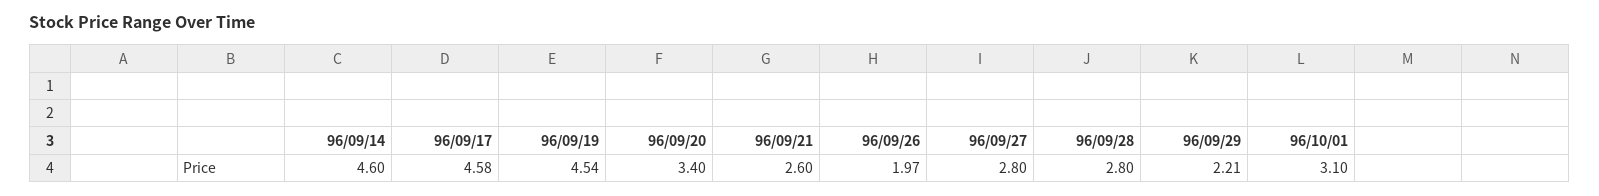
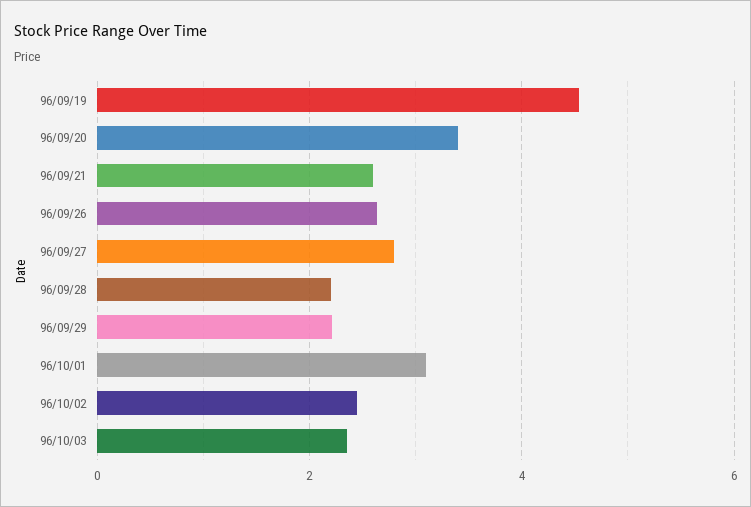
96/09/14: 4.6 -> none
96/09/17: 4.58 -> none
96/09/26: 1.97 -> 2.6
96/09/28: 2.8 -> 2.2
96/10/02: none -> 2.4
96/10/03: none -> 2.4

